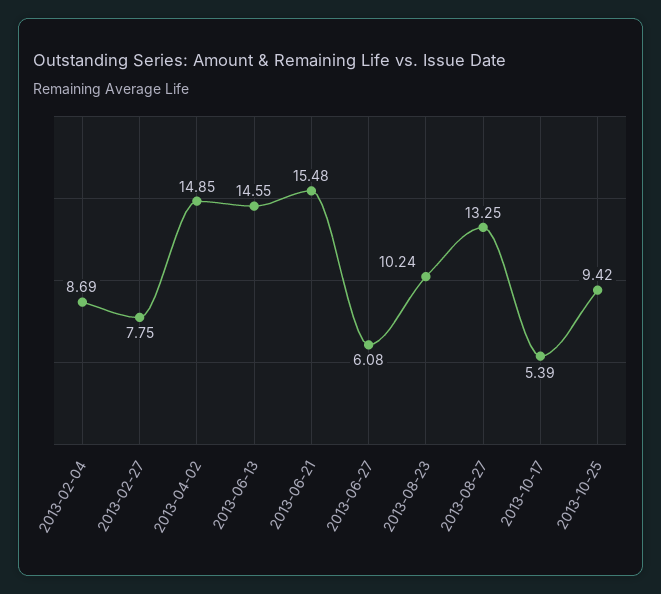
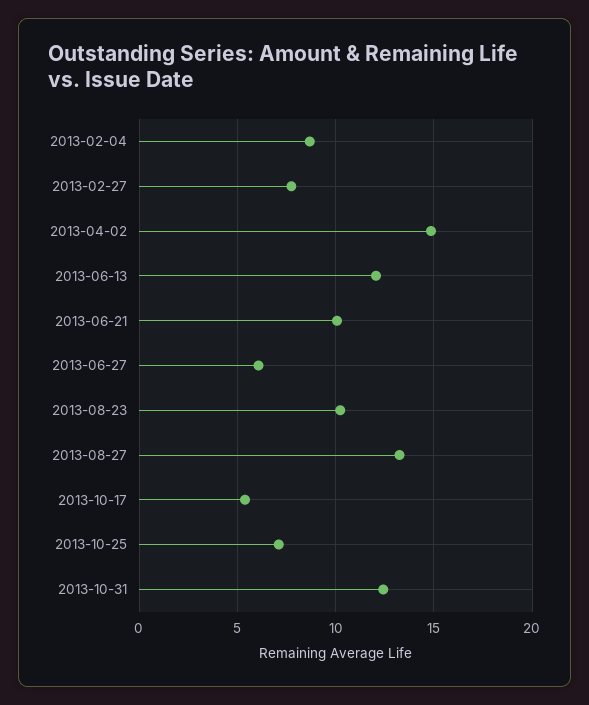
2013-06-13: 14.55 -> 12
2013-06-21: 15.48 -> 10
2013-10-25: 9.42 -> 7
2013-10-31: none -> 12.5

